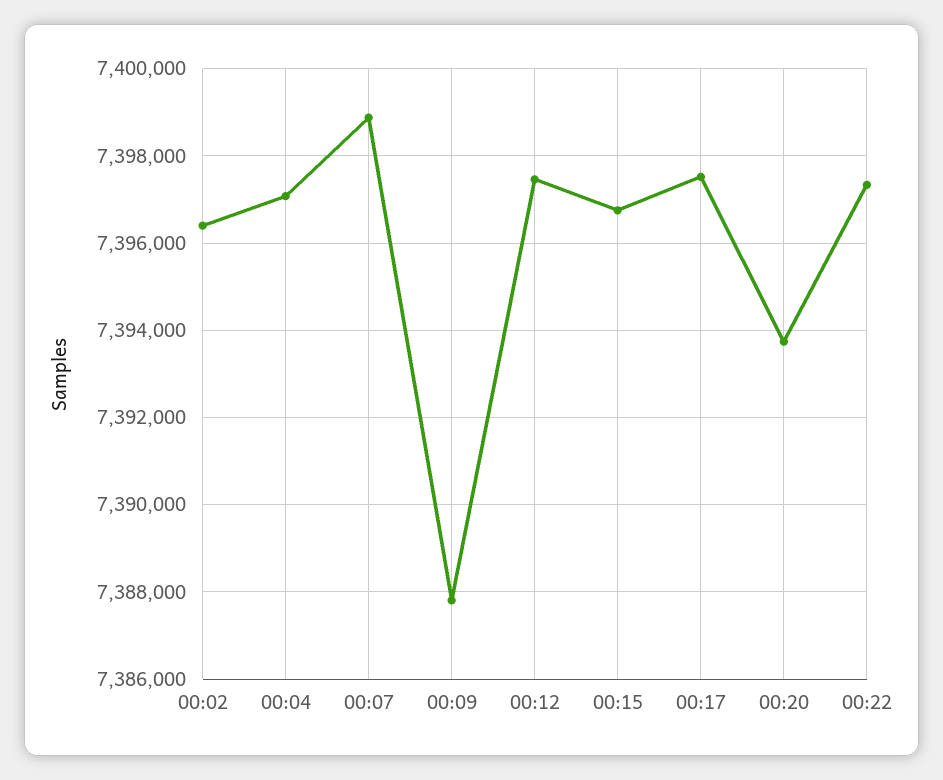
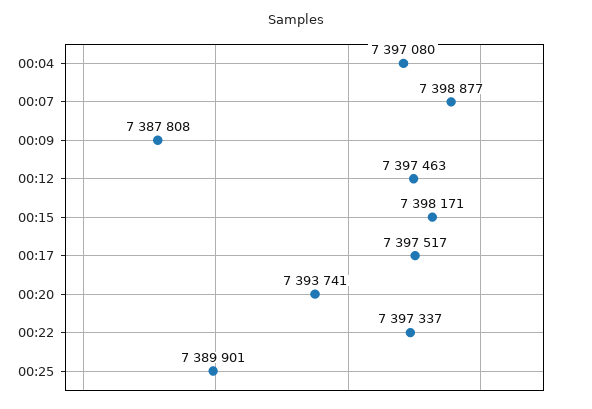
00:02: 7396400 -> none
00:15: 7396800 -> 7398171
00:25: none -> 7389901

